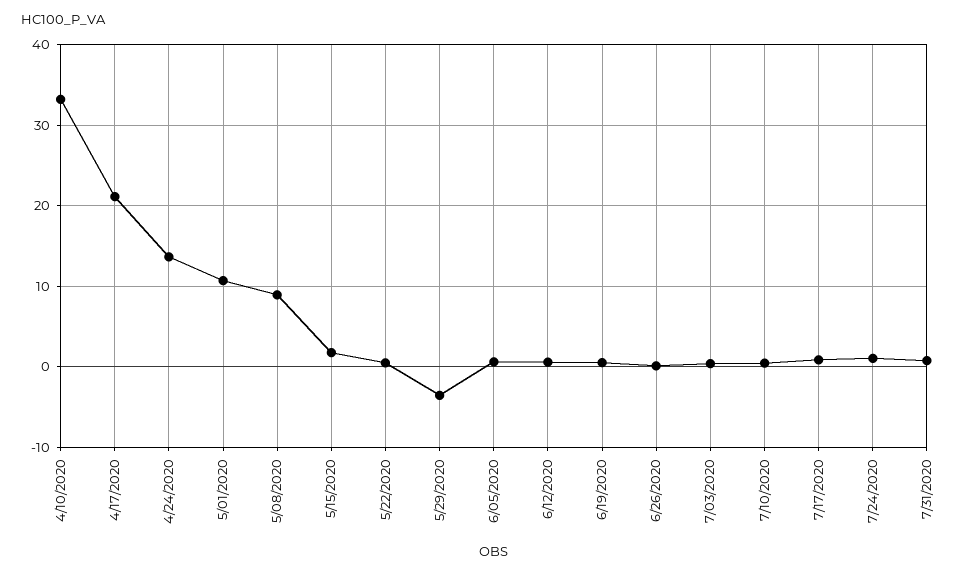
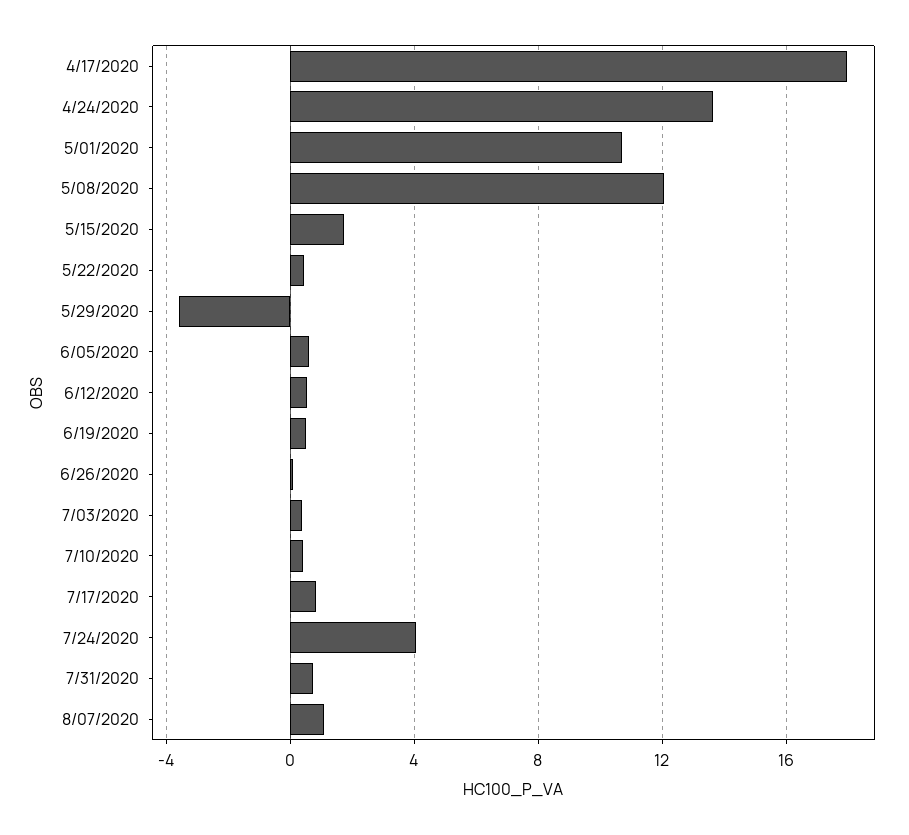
4/10/2020: 33 -> none
4/17/2020: 21 -> 18
5/08/2020: 9 -> 12
7/24/2020: 1 -> 4
8/07/2020: none -> 1

